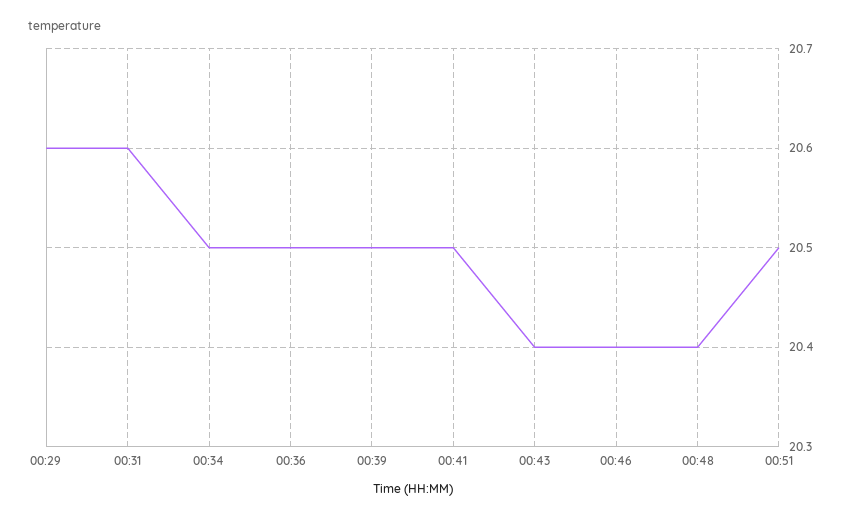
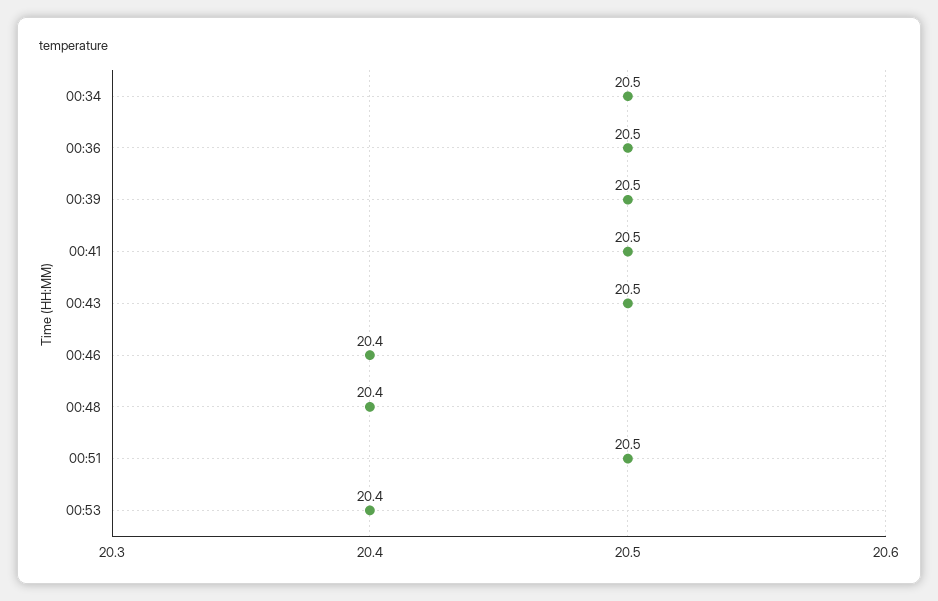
00:29: 20.6 -> none
00:31: 20.6 -> none
00:43: 20.4 -> 20.5
00:53: none -> 20.4

